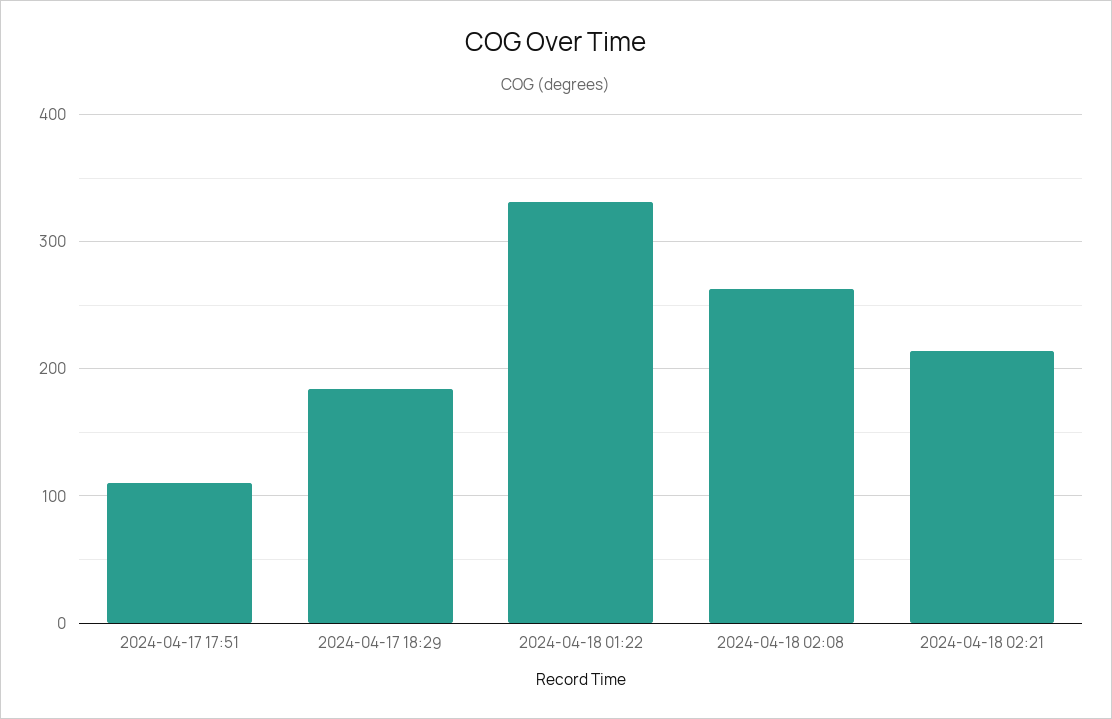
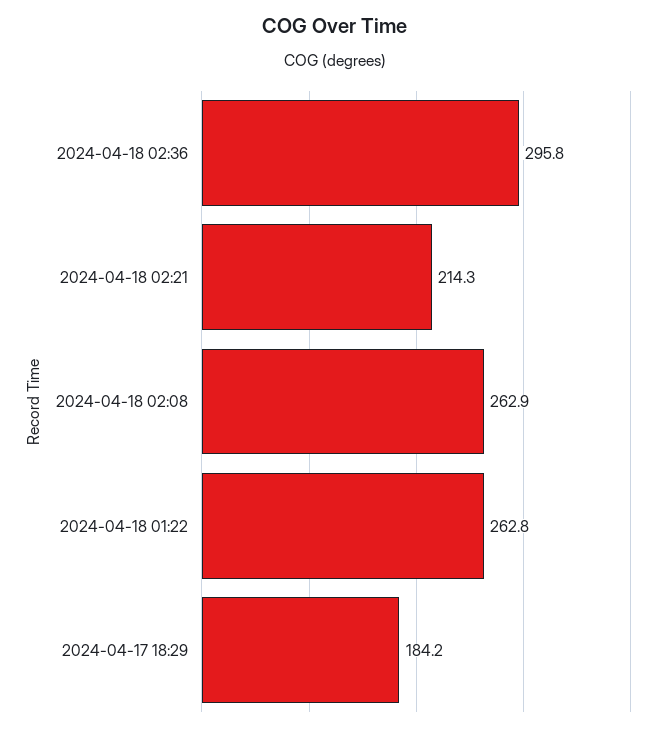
2024-04-17 17:51: 110 -> none
2024-04-18 01:22: 330 -> 262.8
2024-04-18 02:36: none -> 295.8

